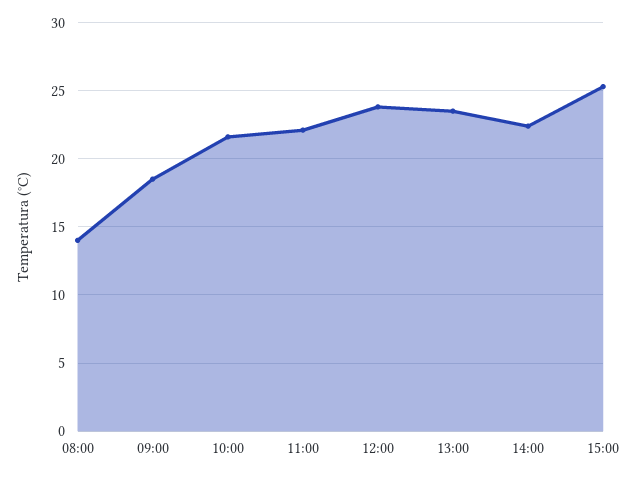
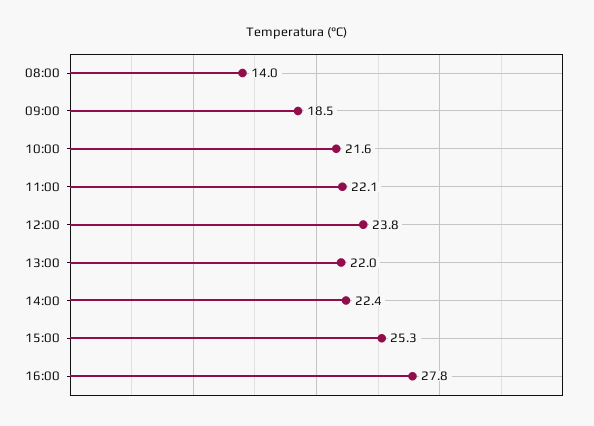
13:00: 23.5 -> 22
16:00: none -> 27.8

